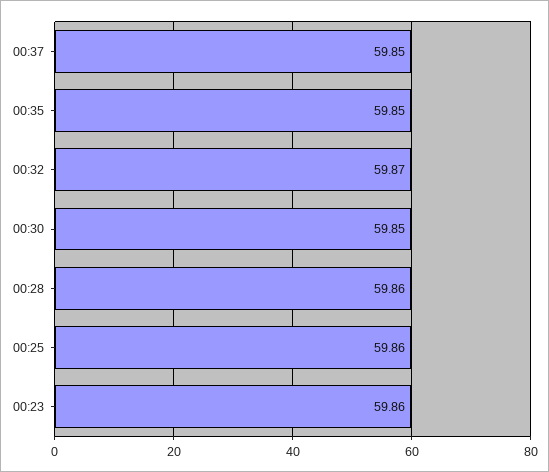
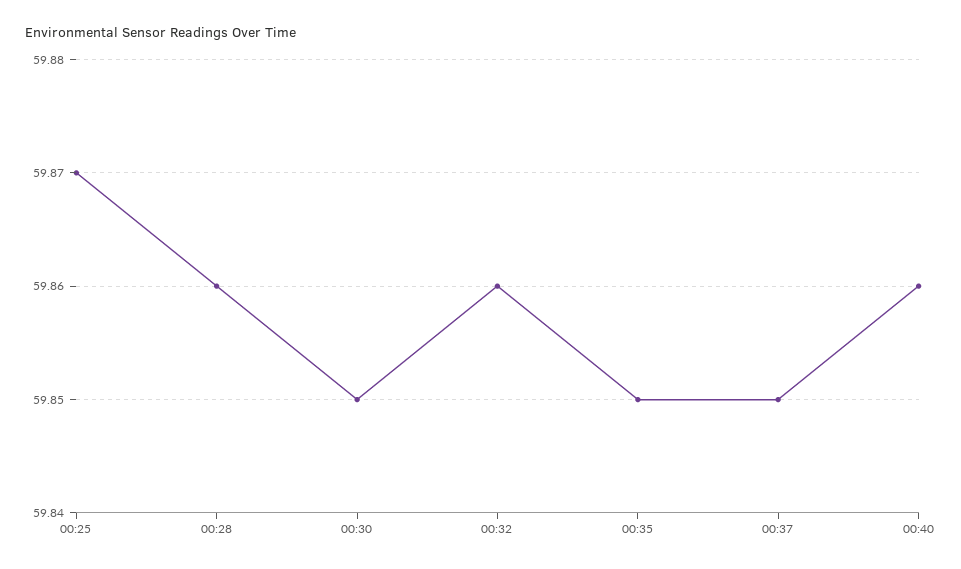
00:32: 59.87 -> 59.86
00:25: 59.86 -> 59.87
00:23: 59.86 -> none
00:40: none -> 59.86

